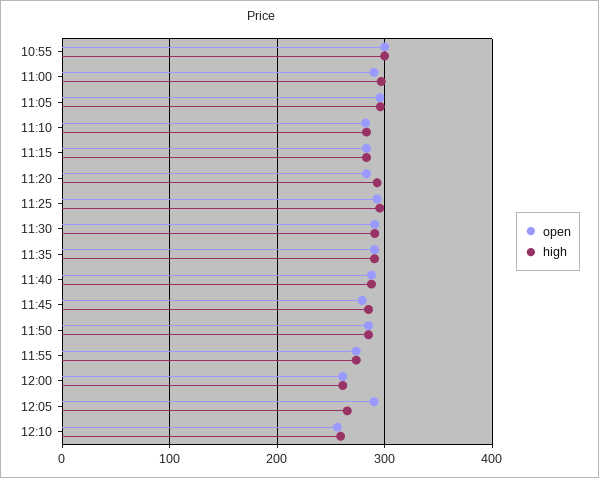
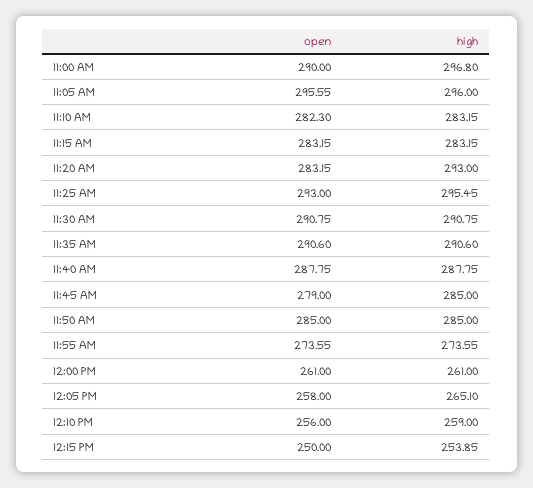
open, 10:55: 300 -> none
high, 10:55: 300 -> none
open, 12:05: 290 -> 258
open, 12:15 PM: none -> 250
high, 12:15 PM: none -> 253.85

